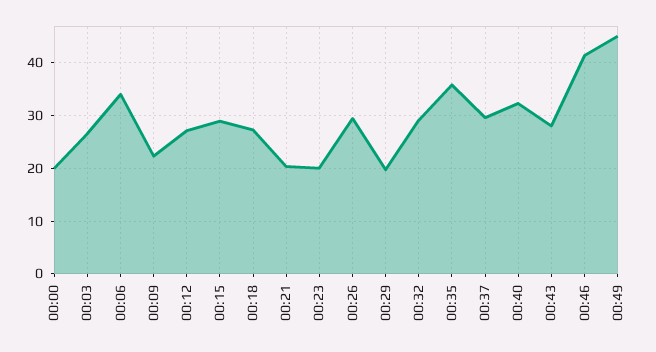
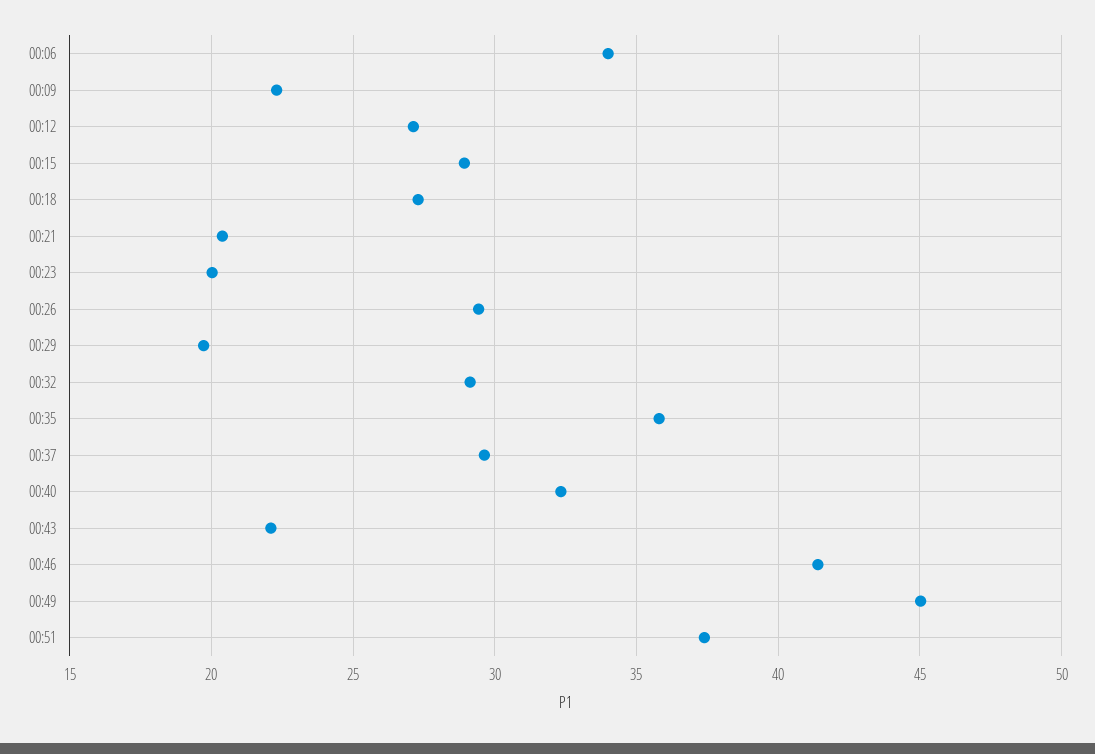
00:00: 20 -> none
00:03: 26 -> none
00:43: 28 -> 22
00:51: none -> 37.5

